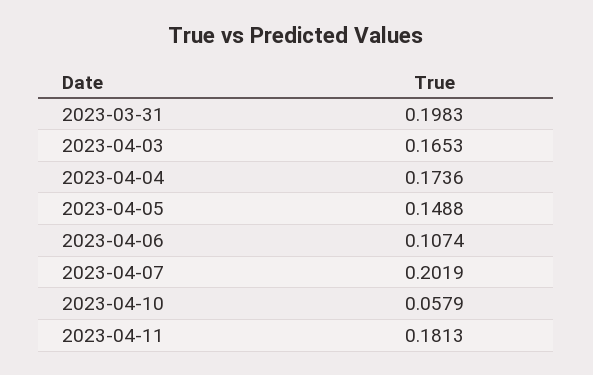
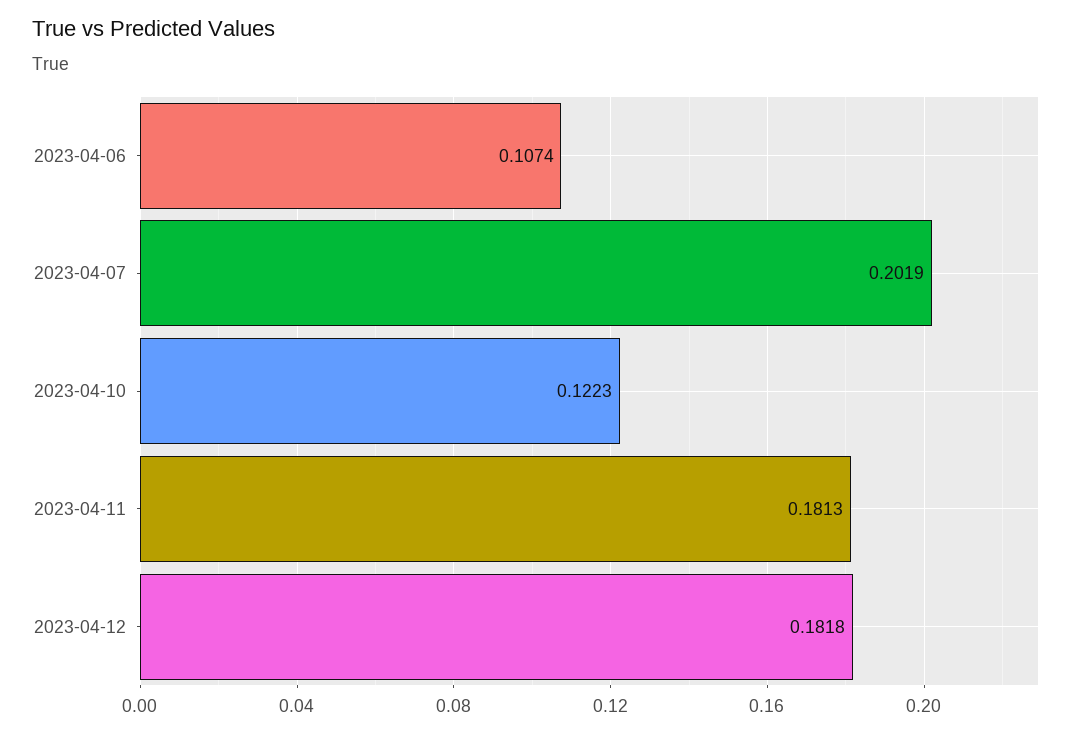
2023-03-31: 0.1983 -> none
2023-04-03: 0.1653 -> none
2023-04-04: 0.1736 -> none
2023-04-05: 0.1488 -> none
2023-04-10: 0.0579 -> 0.1223
2023-04-12: none -> 0.1818

